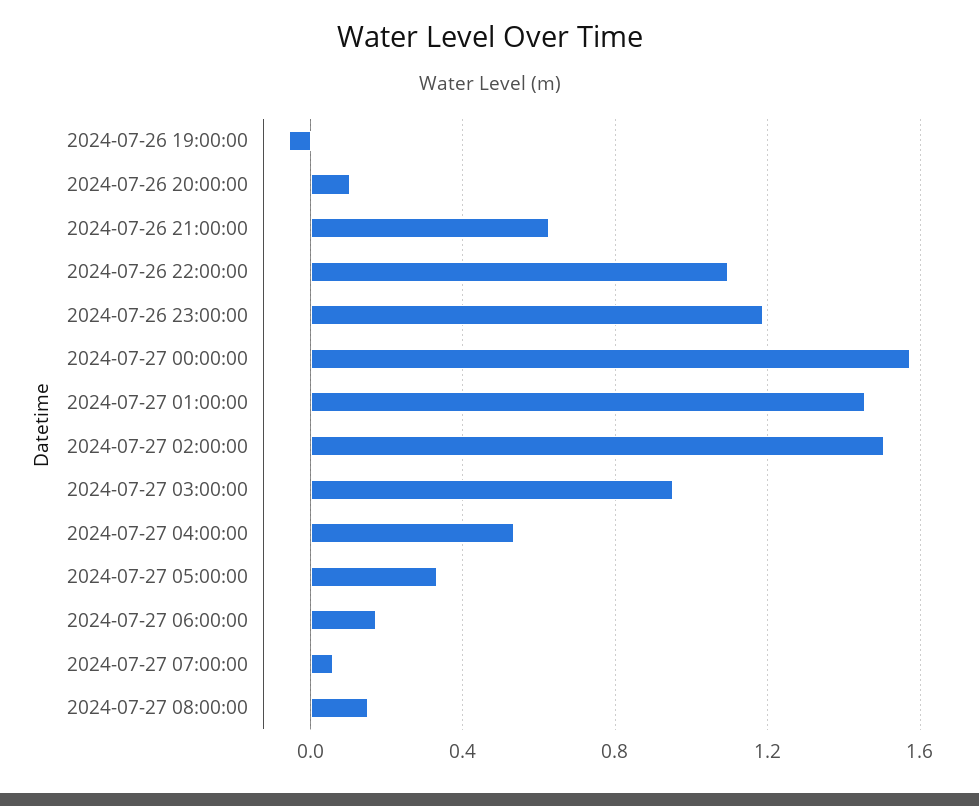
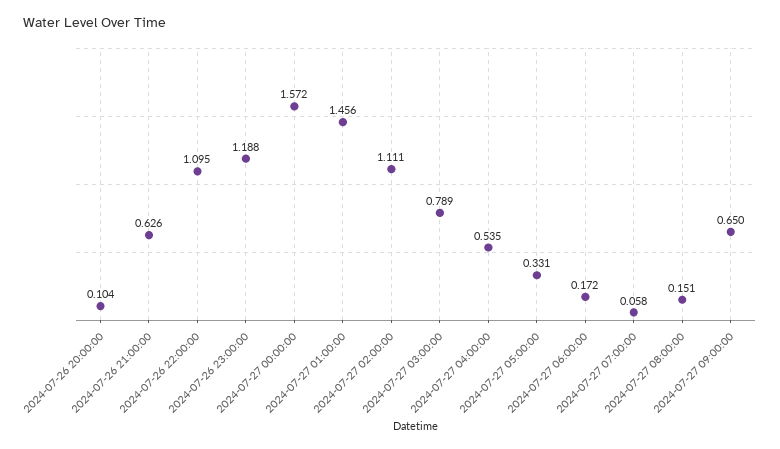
2024-07-26 19:00:00: -0.05 -> none
2024-07-27 02:00:00: 1.5 -> 1.111
2024-07-27 03:00:00: 0.95 -> 0.789
2024-07-27 09:00:00: none -> 0.65

